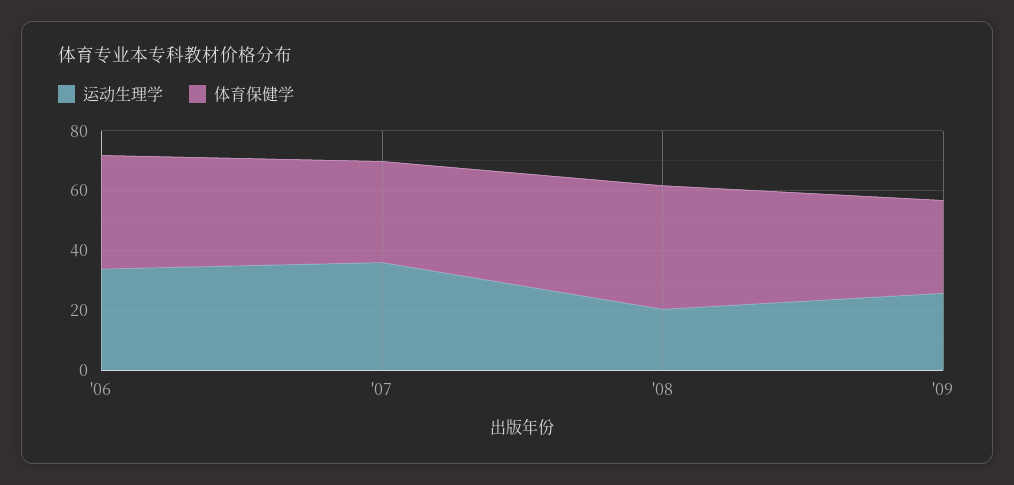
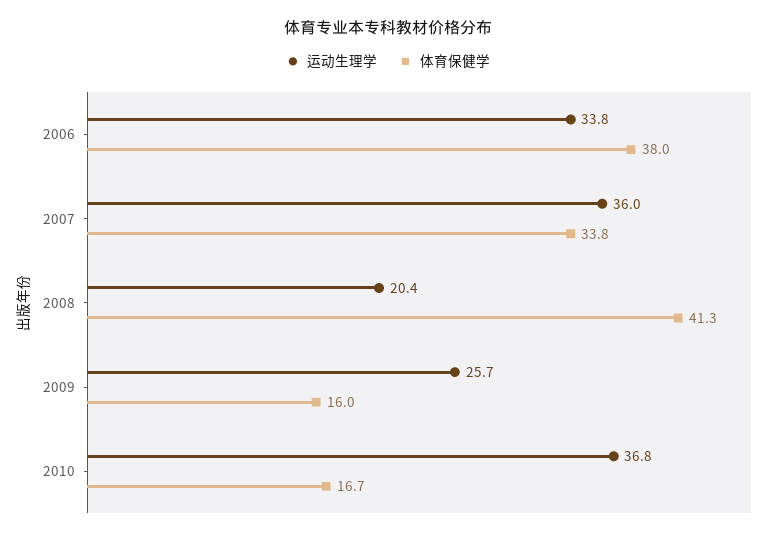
体育保健学, '09: 30 -> 16
运动生理学, 2010: none -> 36.8
体育保健学, 2010: none -> 16.7

